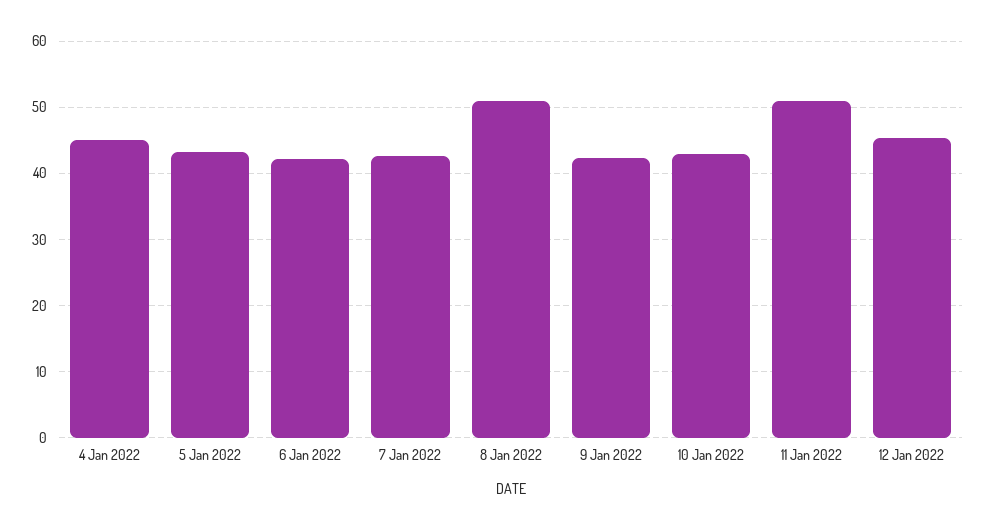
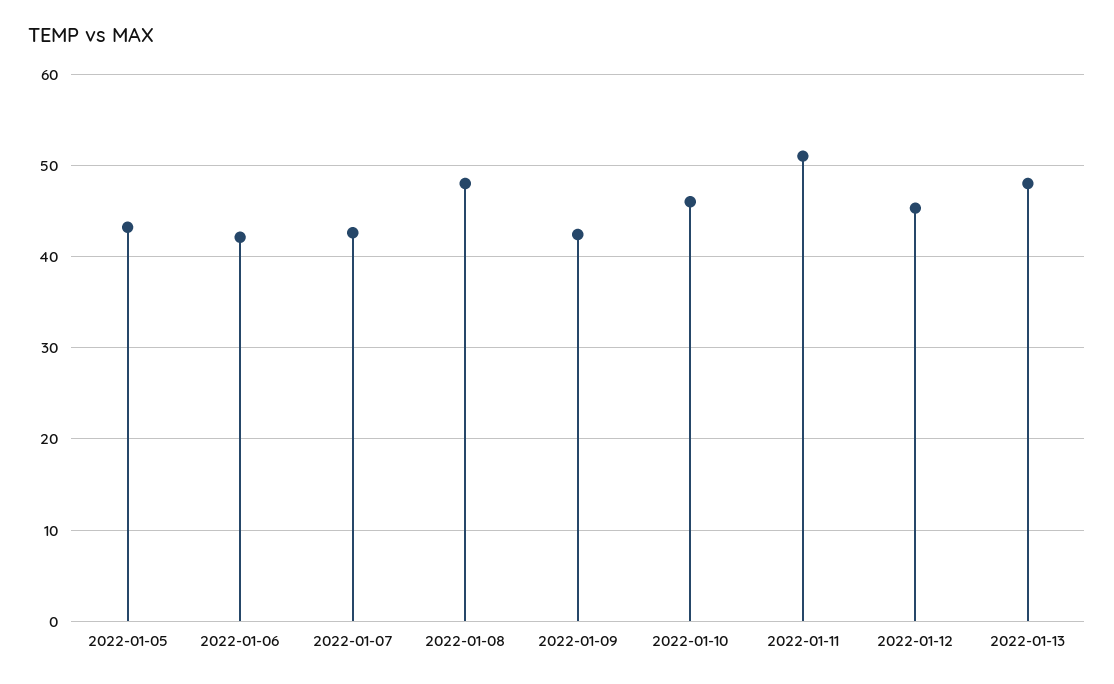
4 Jan 2022: 45 -> none
8 Jan 2022: 51 -> 48
10 Jan 2022: 43 -> 46
2022-01-13: none -> 48

